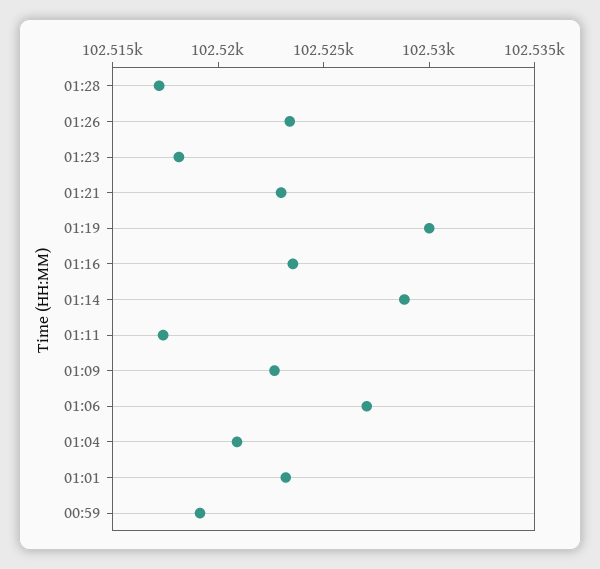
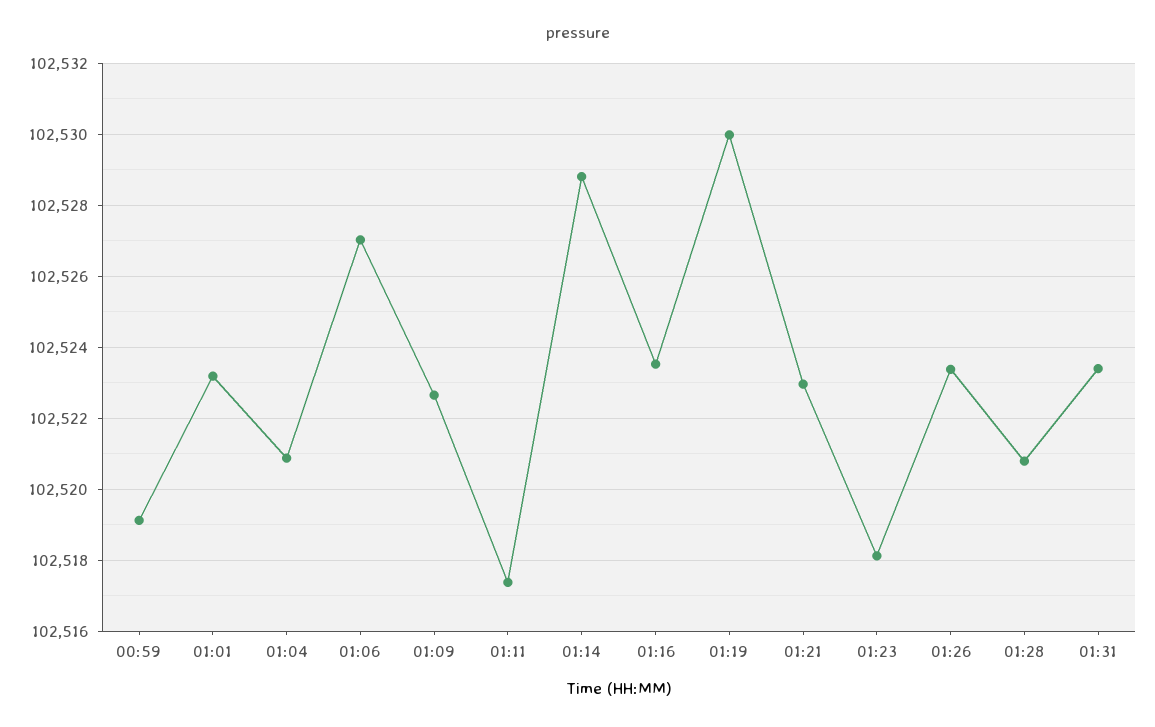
01:28: 102517 -> 102520.8
01:31: none -> 102523.4

